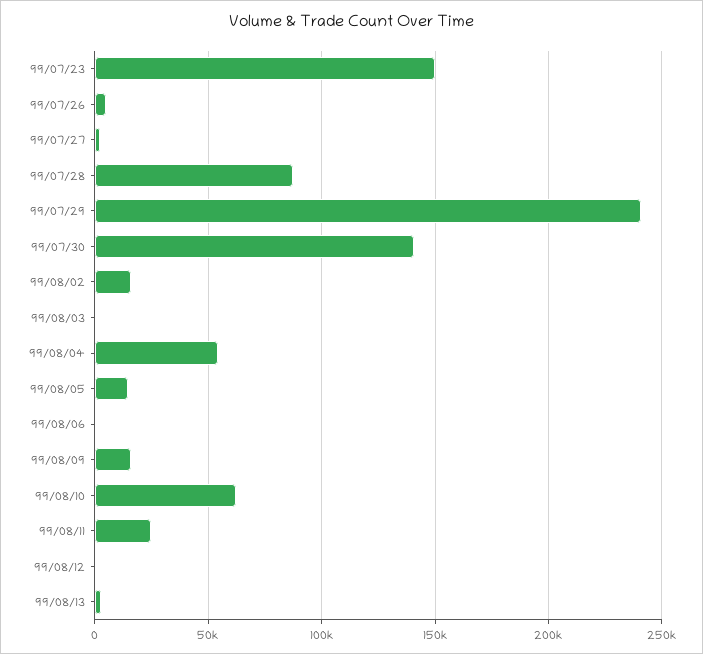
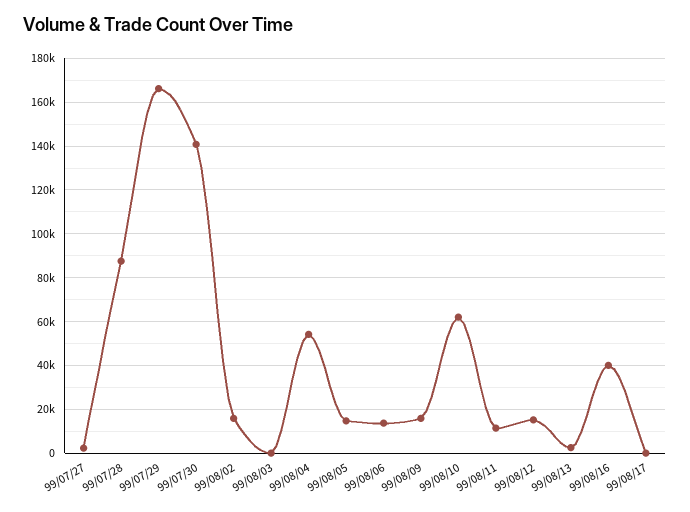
99/07/23: 150000 -> none
99/07/26: 5000 -> none
99/07/29: 240000 -> 165000
99/08/06: 0 -> 15000
99/08/11: 25000 -> 10000
99/08/12: 0 -> 15000
99/08/16: none -> 40000
99/08/17: none -> 0

